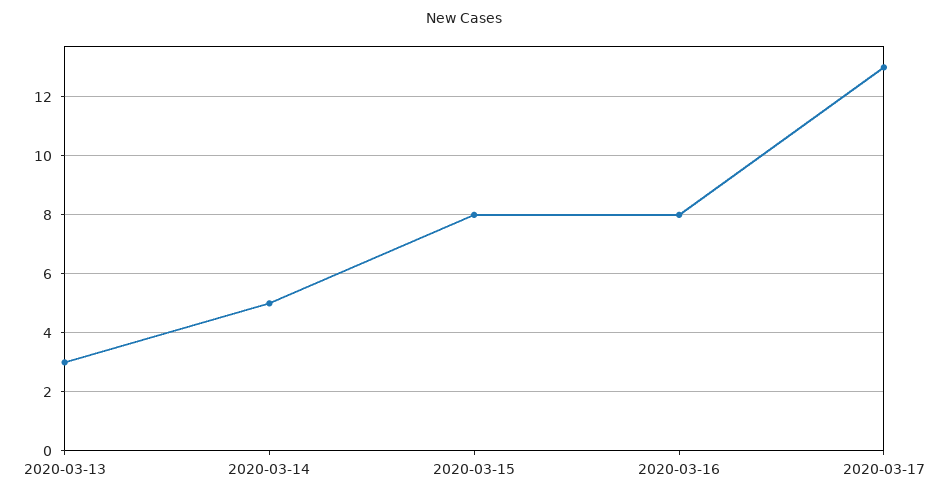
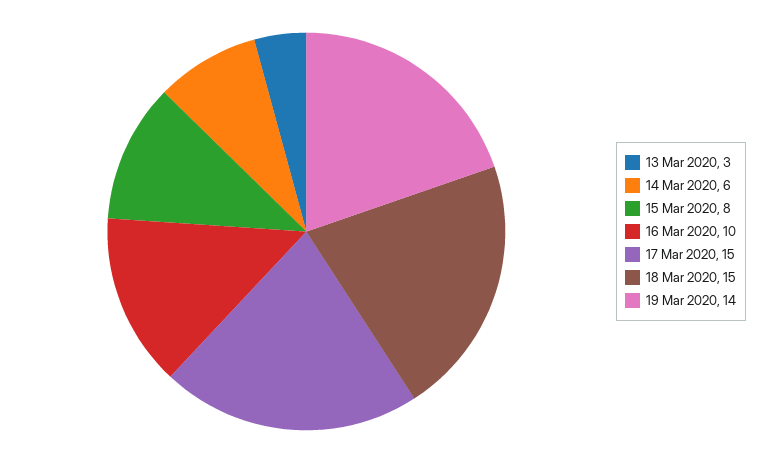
2020-03-14: 5 -> 6
2020-03-16: 8 -> 10
2020-03-17: 13 -> 15
18 Mar 2020: none -> 15
19 Mar 2020: none -> 14

